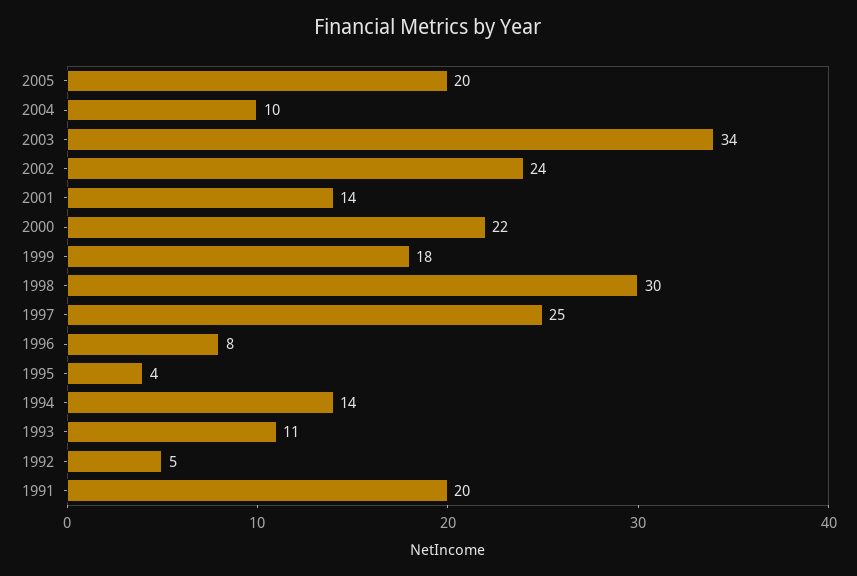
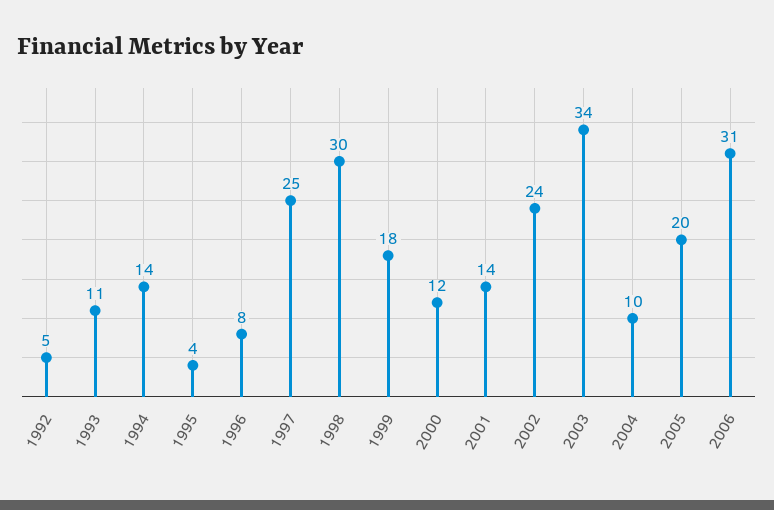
2000: 22 -> 12
1991: 20 -> none
2006: none -> 31

